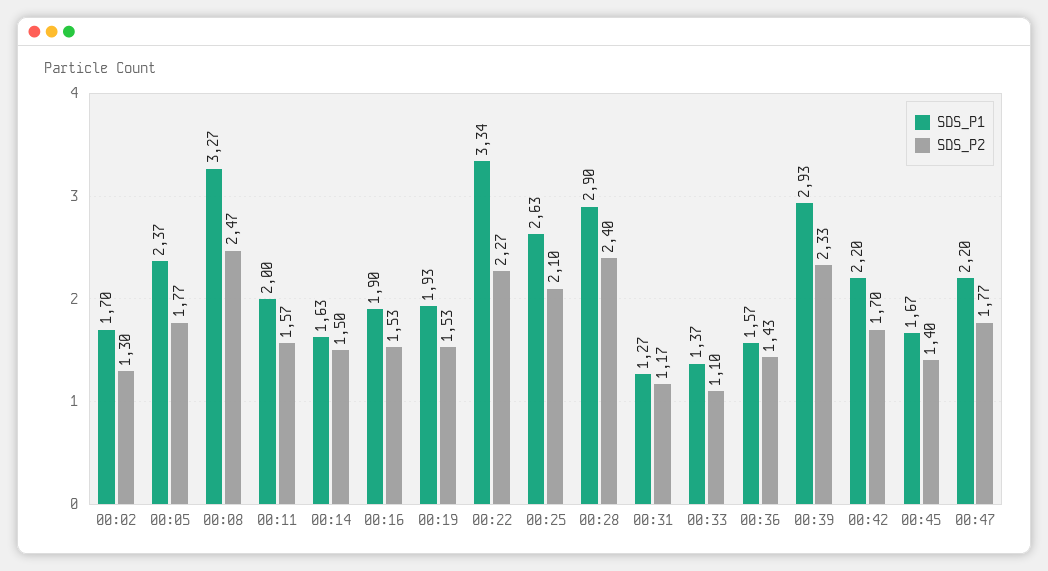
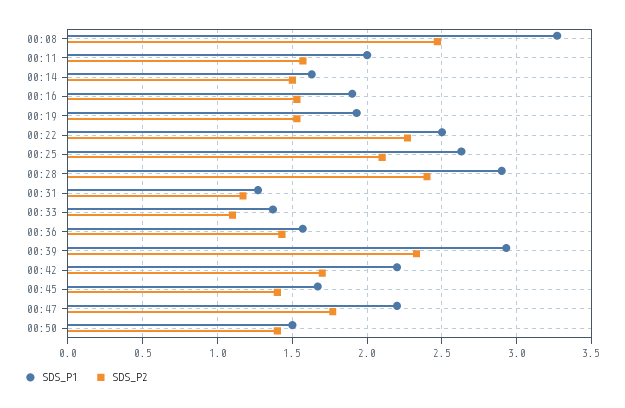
SDS_P1, 00:02: 1.7 -> none
SDS_P2, 00:02: 1.3 -> none
SDS_P1, 00:05: 2.37 -> none
SDS_P2, 00:05: 1.77 -> none
SDS_P1, 00:22: 3.34 -> 2.5
SDS_P1, 00:50: none -> 1.5
SDS_P2, 00:50: none -> 1.4

